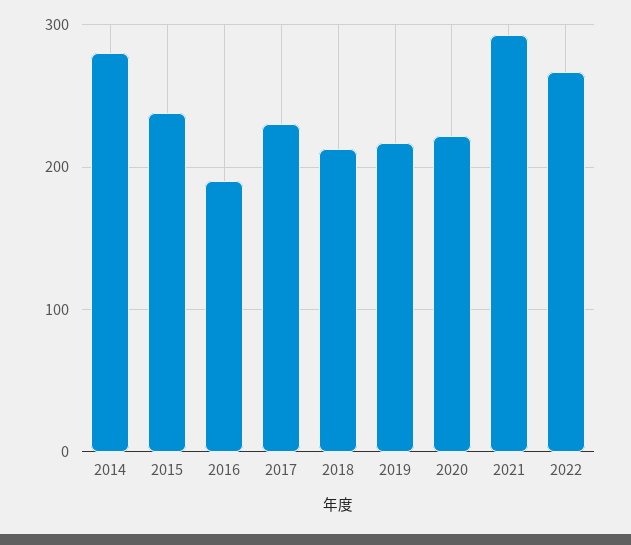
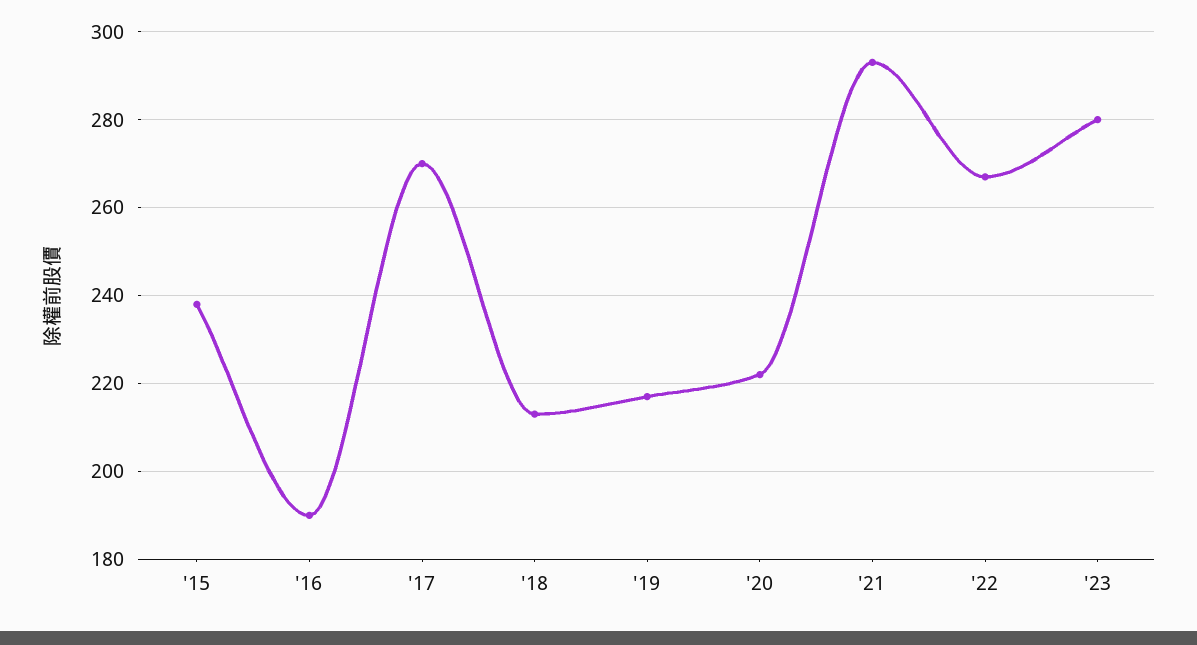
2014: 280 -> none
2017: 230 -> 270
'23: none -> 280

